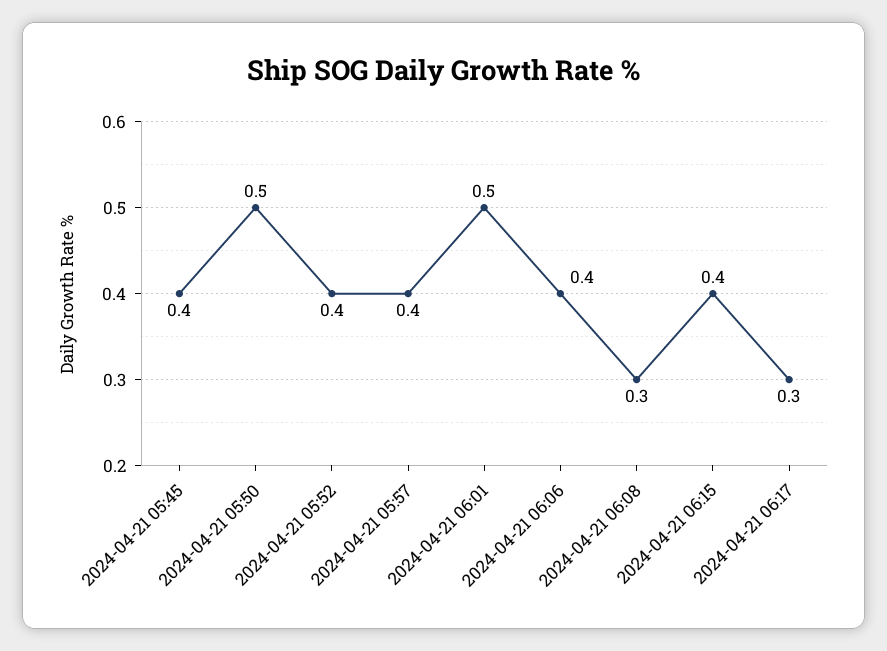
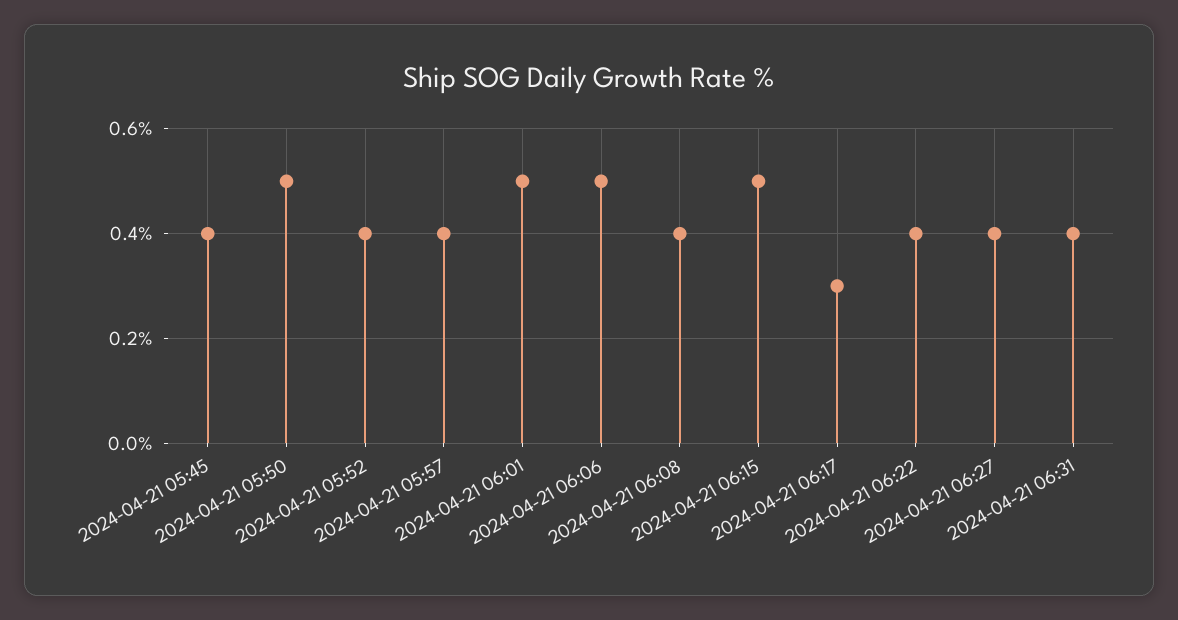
2024-04-21 06:06: 0.4 -> 0.5
2024-04-21 06:08: 0.3 -> 0.4
2024-04-21 06:15: 0.4 -> 0.5
2024-04-21 06:22: none -> 0.4
2024-04-21 06:27: none -> 0.4
2024-04-21 06:31: none -> 0.4

